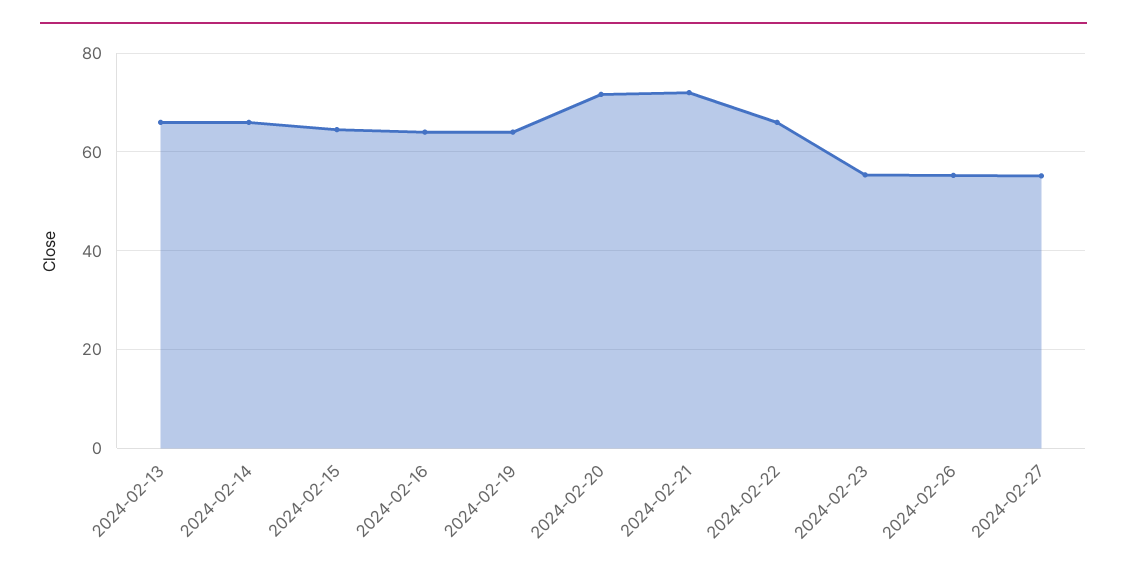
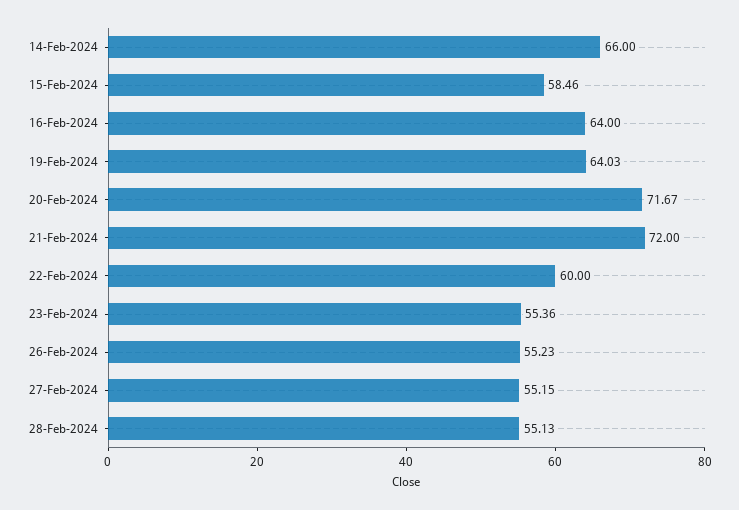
2024-02-13: 66 -> none
2024-02-15: 64 -> 58.46
2024-02-22: 66 -> 60
28-Feb-2024: none -> 55.13

